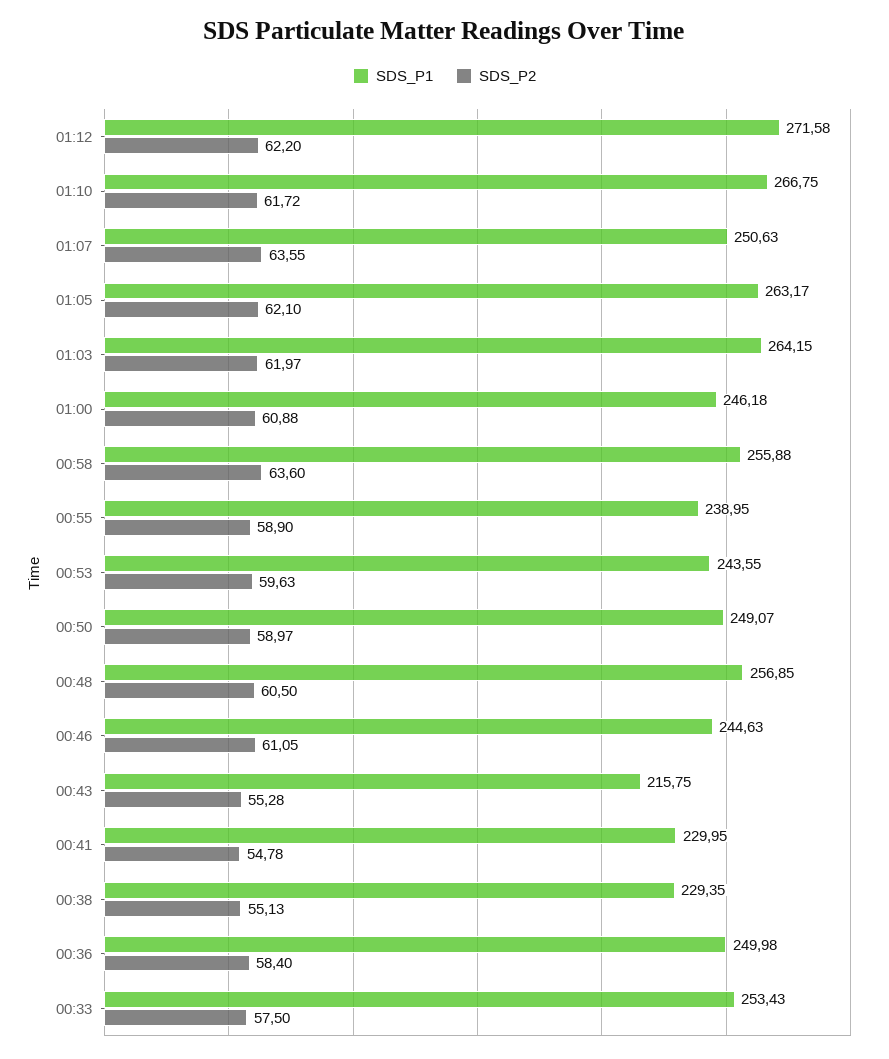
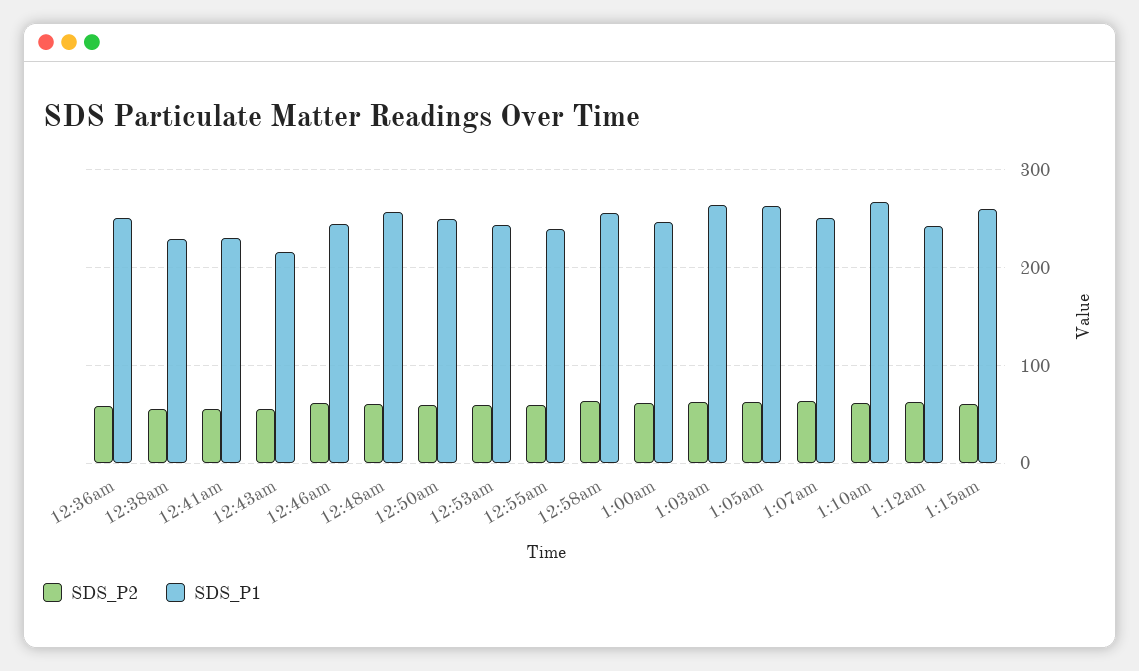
SDS_P1, 01:12: 271.58 -> 240
SDS_P1, 00:33: 253.43 -> none
SDS_P2, 00:33: 57.5 -> none
SDS_P2, 1:15am: none -> 60
SDS_P1, 1:15am: none -> 260

